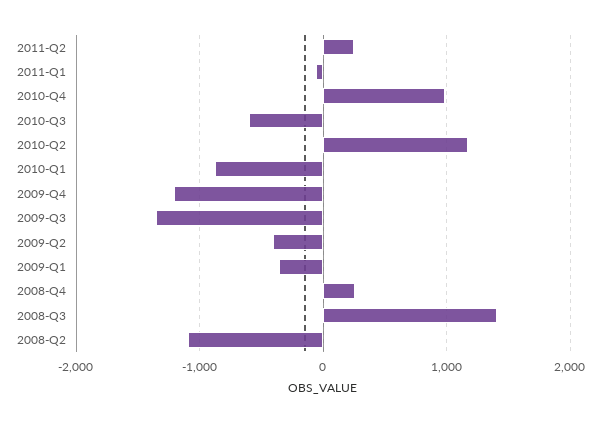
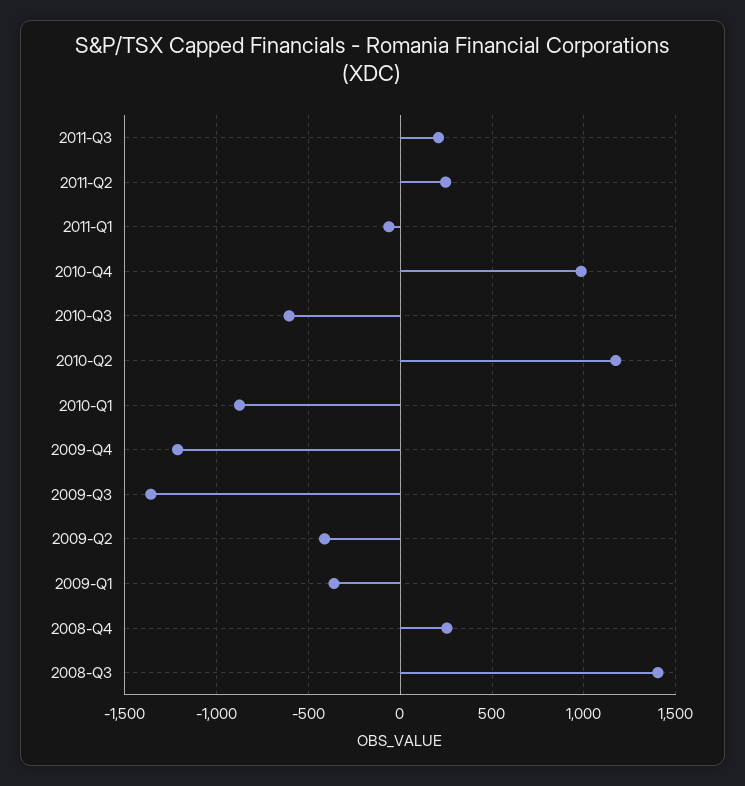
2008-Q2: -1100 -> none
2011-Q3: none -> 200

